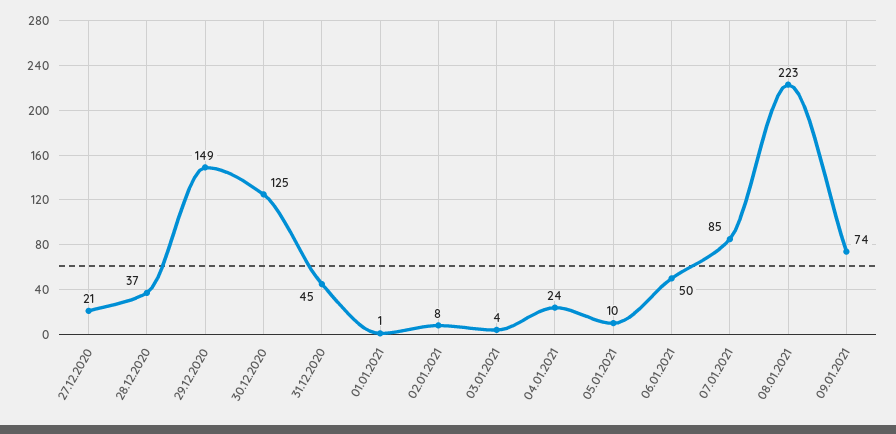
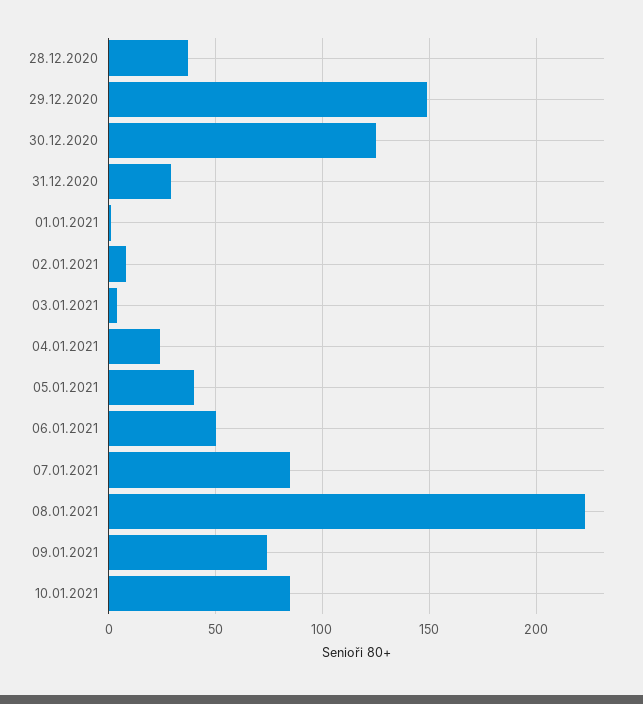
27.12.2020: 21 -> none
31.12.2020: 45 -> 30
05.01.2021: 10 -> 40
10.01.2021: none -> 85

